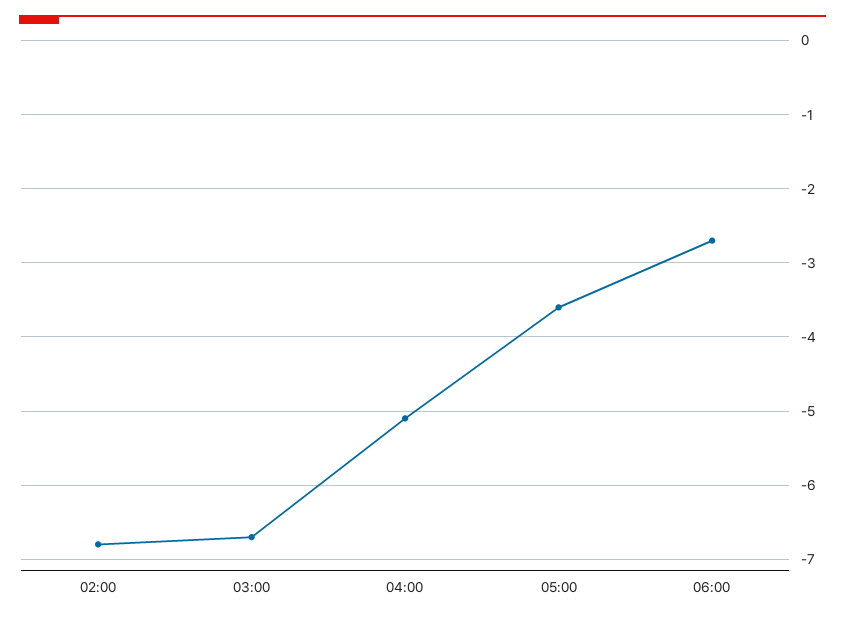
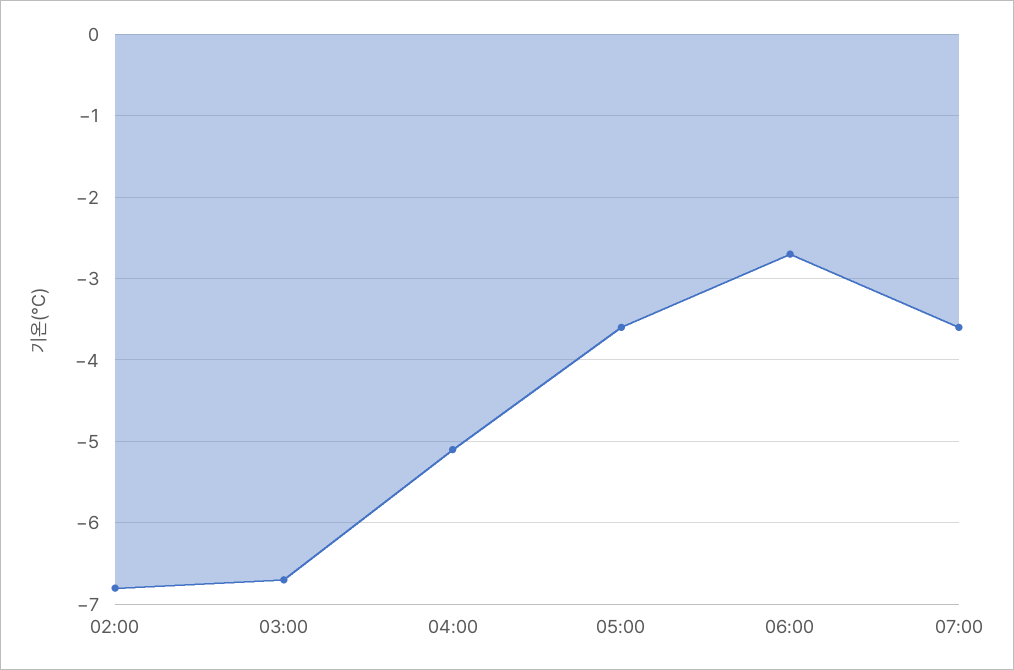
07:00: none -> -3.6

